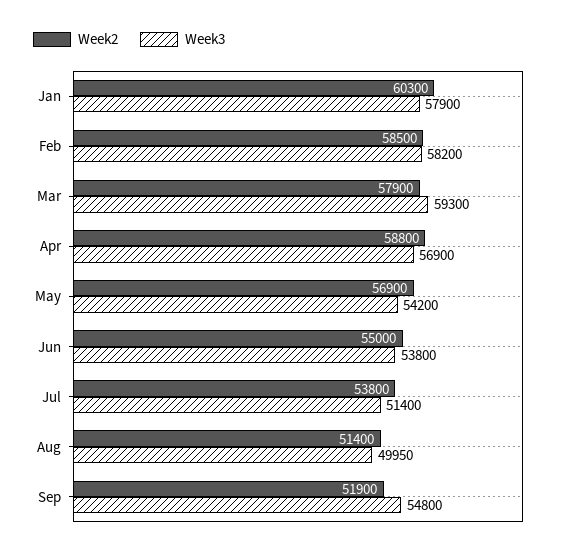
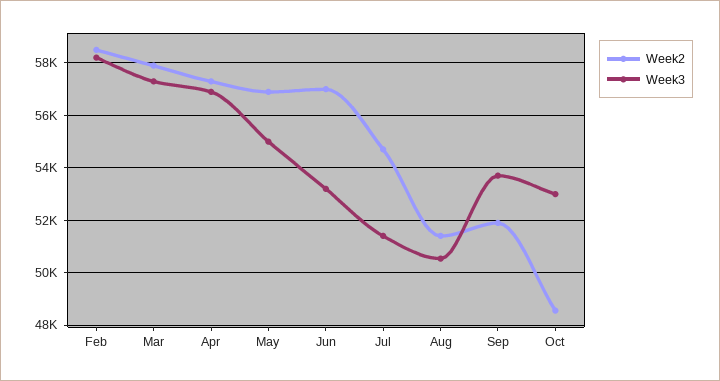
Week2, Jan: 60300 -> none
Week3, Jan: 57900 -> none
Week3, Mar: 59300 -> 57250
Week2, Apr: 58800 -> 57250
Week3, May: 54200 -> 55000
Week2, Jun: 55000 -> 57000
Week3, Jun: 53800 -> 53250
Week2, Jul: 53800 -> 54750
Week3, Aug: 49950 -> 50500
Week3, Sep: 54800 -> 53750
Week2, Oct: none -> 48500
Week3, Oct: none -> 53000

